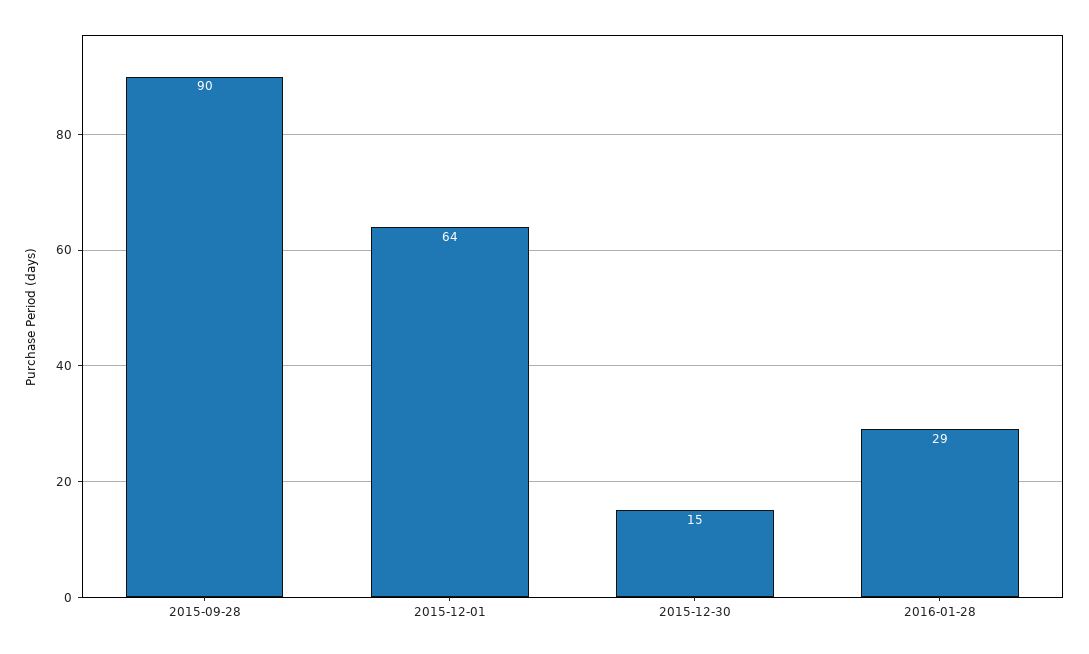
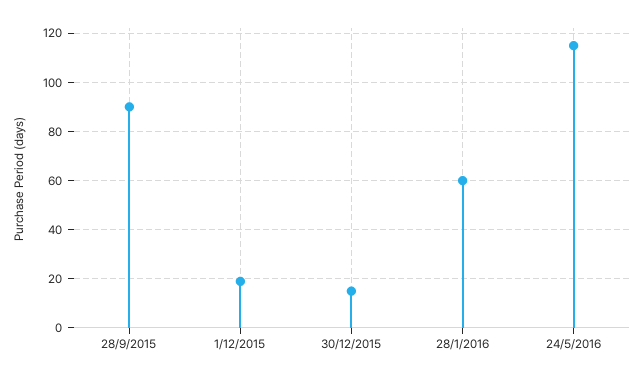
2015-12-01: 64 -> 20
2016-01-28: 29 -> 60
24/5/2016: none -> 115

